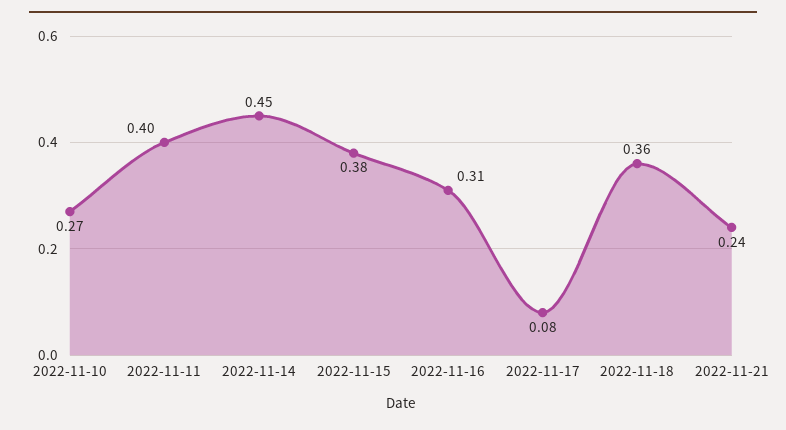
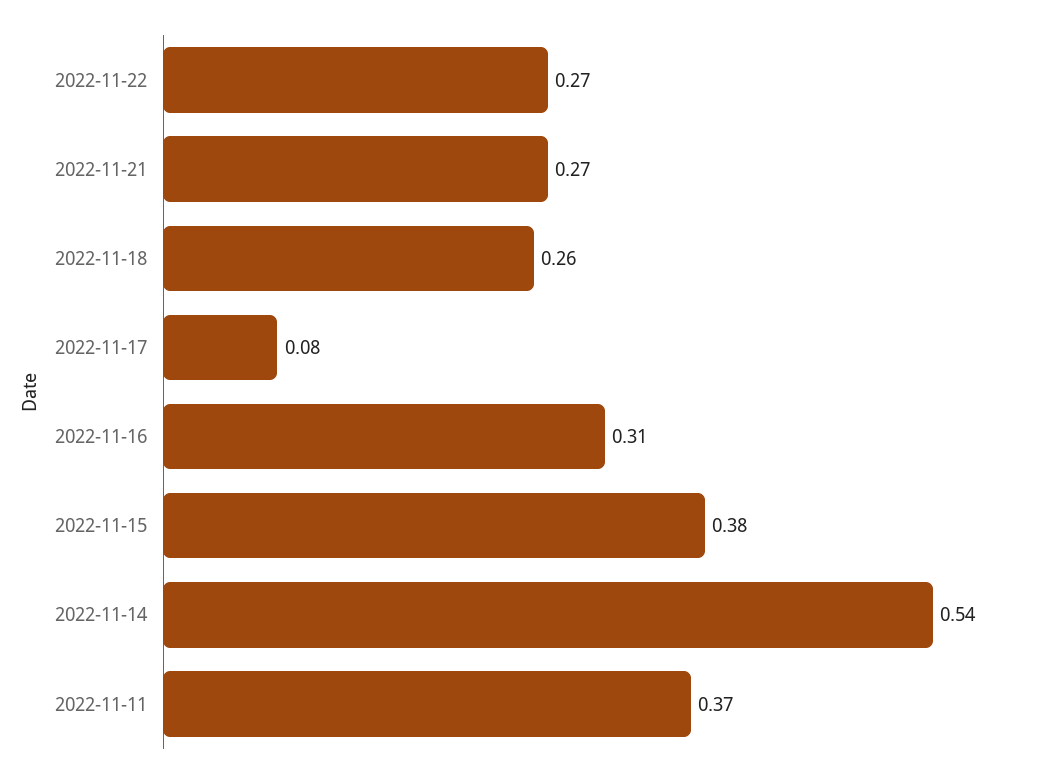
2022-11-10: 0.27 -> none
2022-11-11: 0.4 -> 0.37
2022-11-14: 0.45 -> 0.54
2022-11-18: 0.36 -> 0.26
2022-11-21: 0.24 -> 0.27
2022-11-22: none -> 0.27

